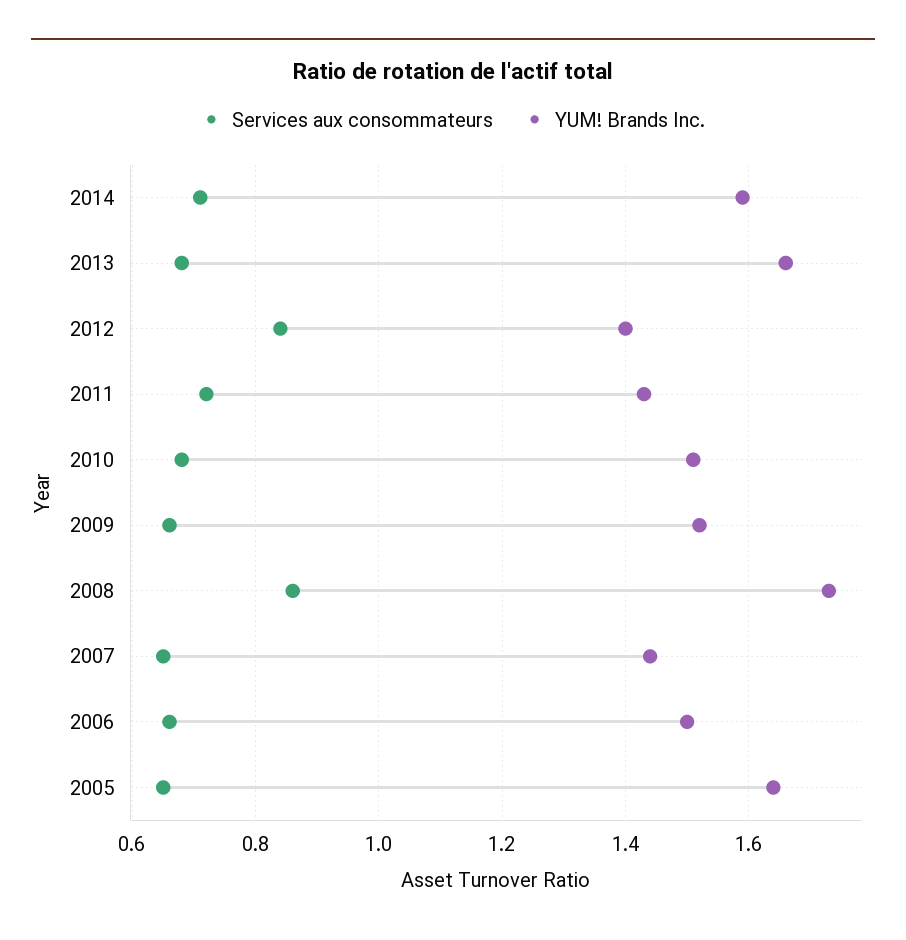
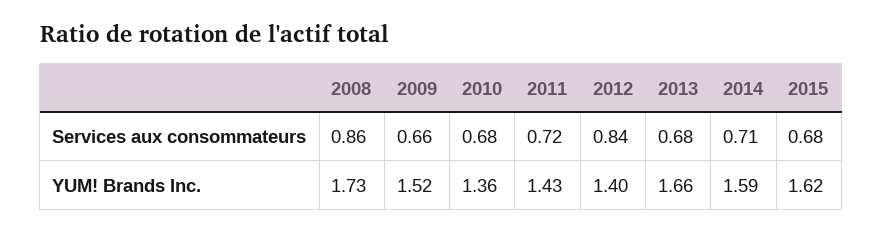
YUM! Brands Inc., 2010: 1.5 -> 1.36
Services aux consommateurs, 2007: 0.65 -> none
YUM! Brands Inc., 2007: 1.45 -> none
Services aux consommateurs, 2006: 0.65 -> none
YUM! Brands Inc., 2006: 1.5 -> none
Services aux consommateurs, 2005: 0.65 -> none
YUM! Brands Inc., 2005: 1.65 -> none
Services aux consommateurs, 2015: none -> 0.68
YUM! Brands Inc., 2015: none -> 1.62

